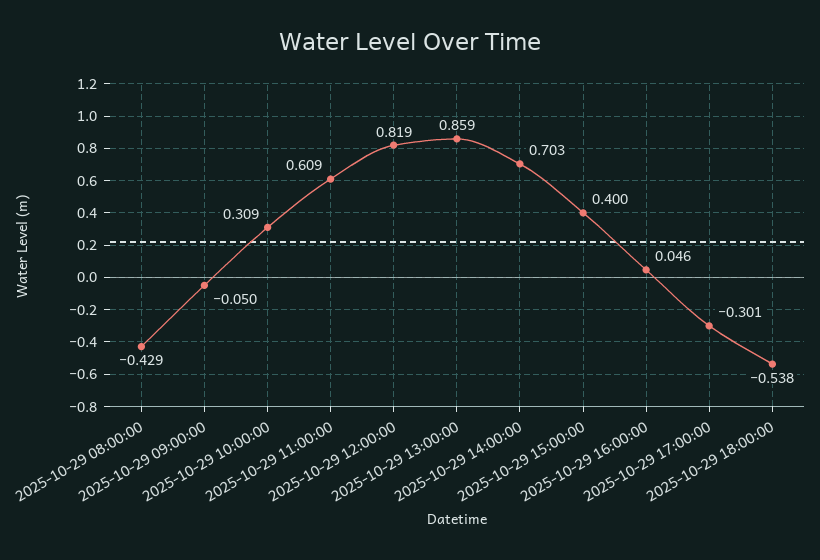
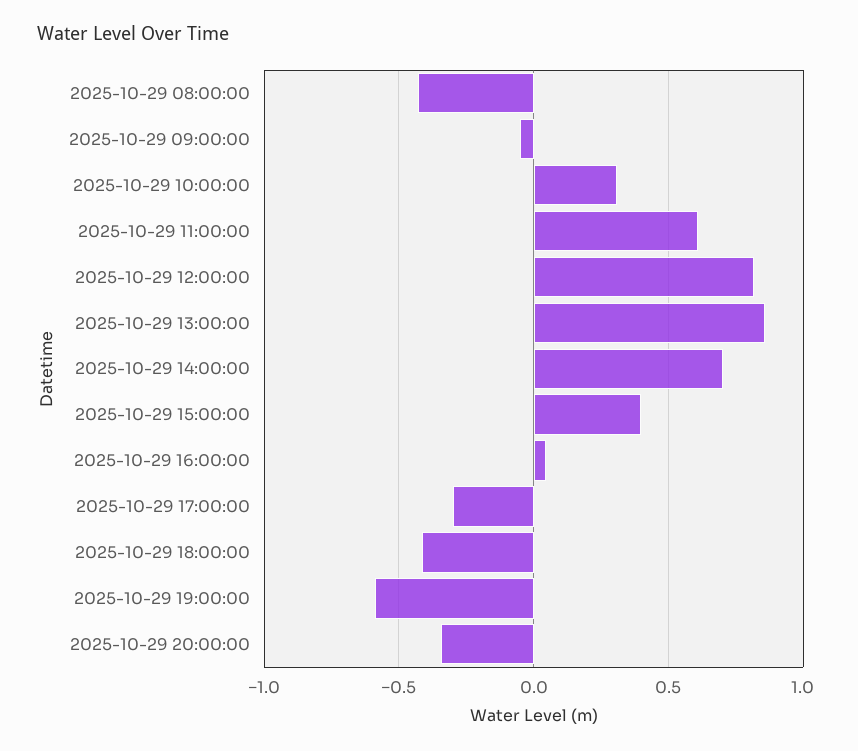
2025-10-29 18:00:00: -0.538 -> -0.4
2025-10-29 19:00:00: none -> -0.6
2025-10-29 20:00:00: none -> -0.35

